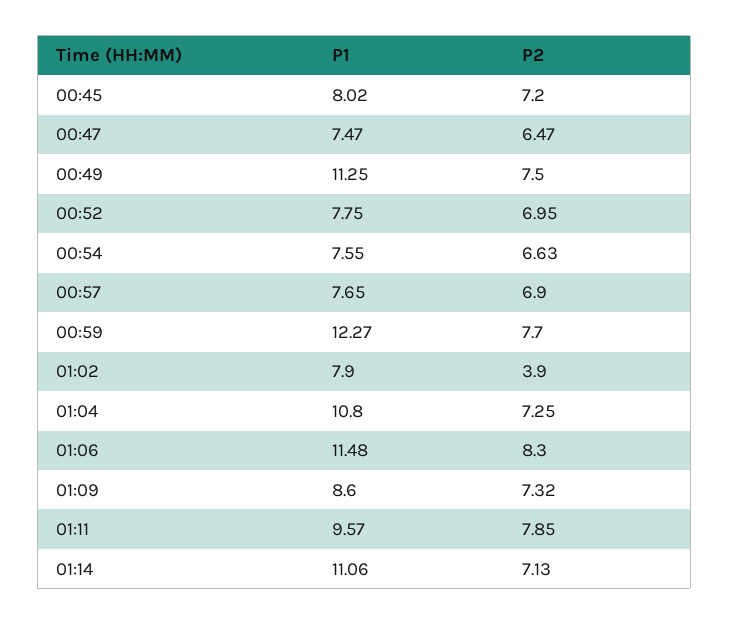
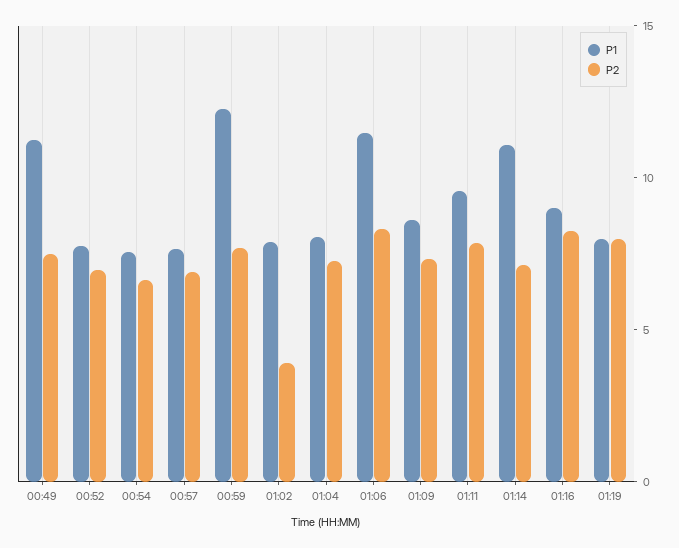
P1, 00:45: 8.02 -> none
P2, 00:45: 7.2 -> none
P1, 00:47: 7.47 -> none
P2, 00:47: 6.47 -> none
P1, 01:04: 10.8 -> 8
P1, 01:16: none -> 9
P2, 01:16: none -> 8
P1, 01:19: none -> 8
P2, 01:19: none -> 8

